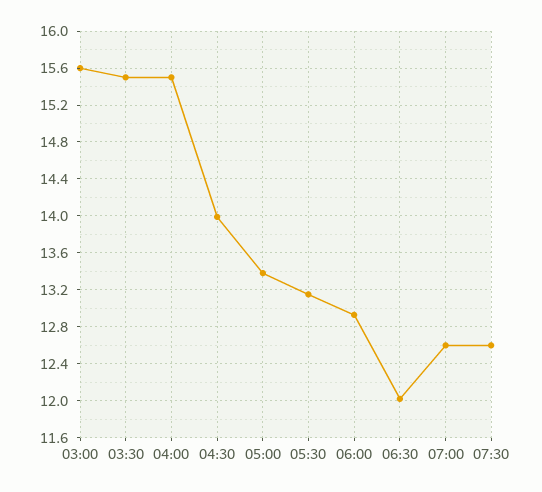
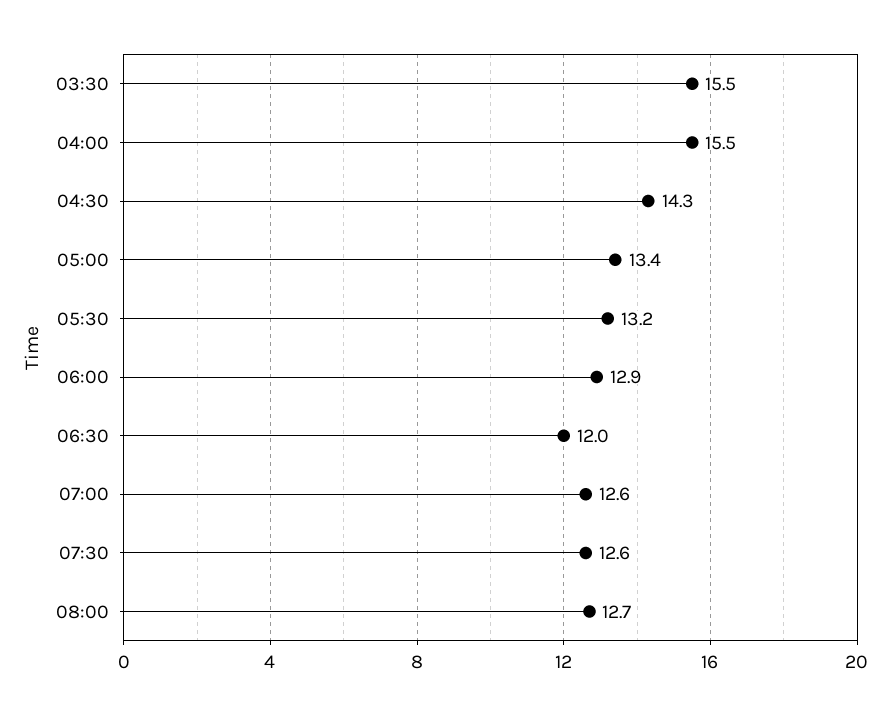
03:00: 15.6 -> none
04:30: 14 -> 14.3
08:00: none -> 12.7

